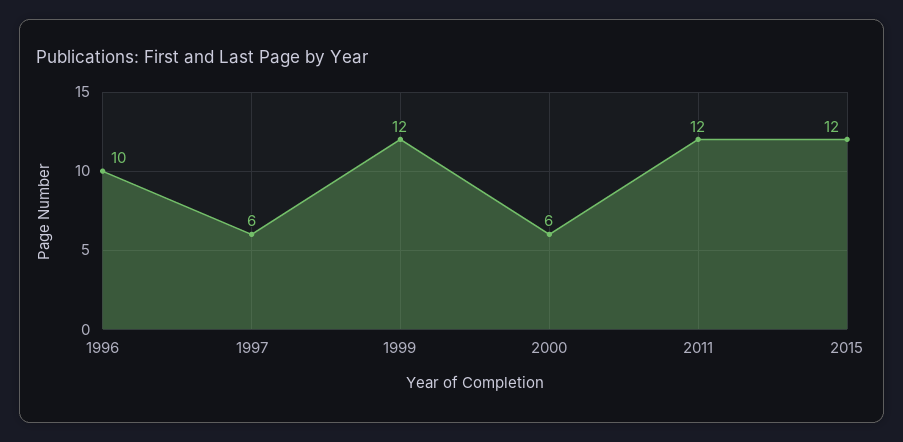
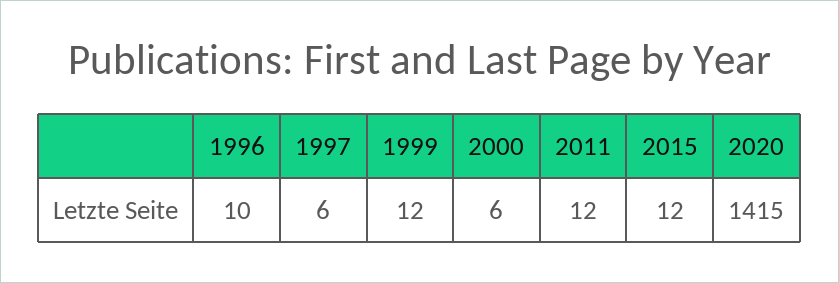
2020: none -> 1415

